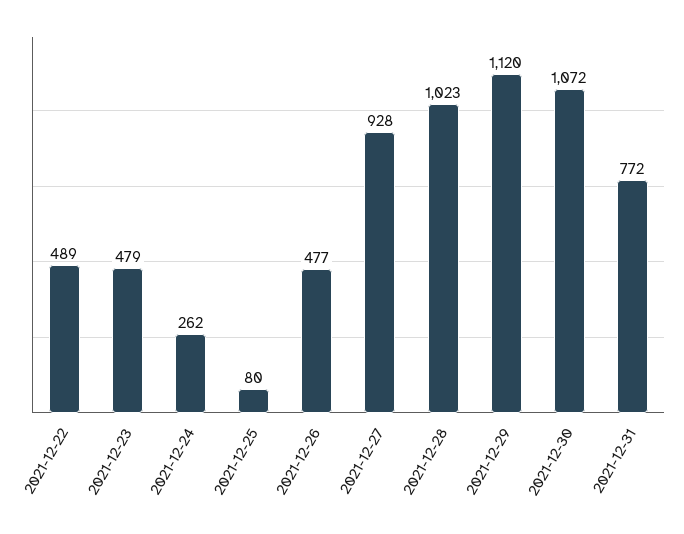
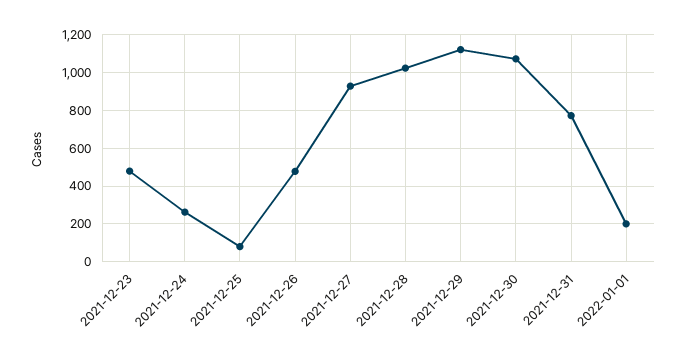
2021-12-22: 489 -> none
2022-01-01: none -> 200

